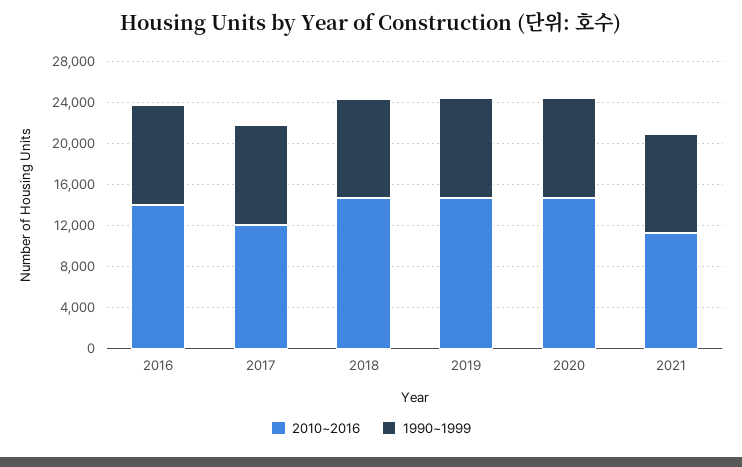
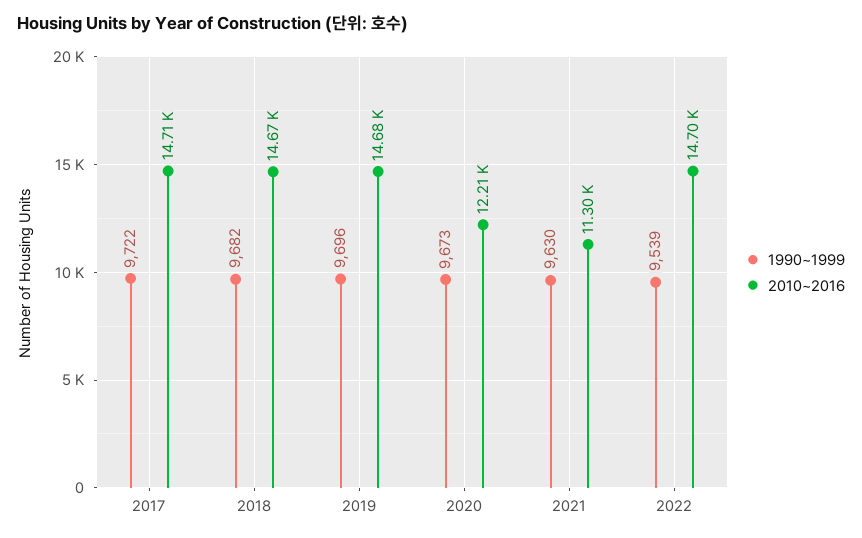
2010~2016, 2016: 14000 -> none
1990~1999, 2016: 10000 -> none
2010~2016, 2017: 12000 -> 14710
2010~2016, 2020: 15000 -> 12210
1990~1999, 2022: none -> 9539
2010~2016, 2022: none -> 14700

